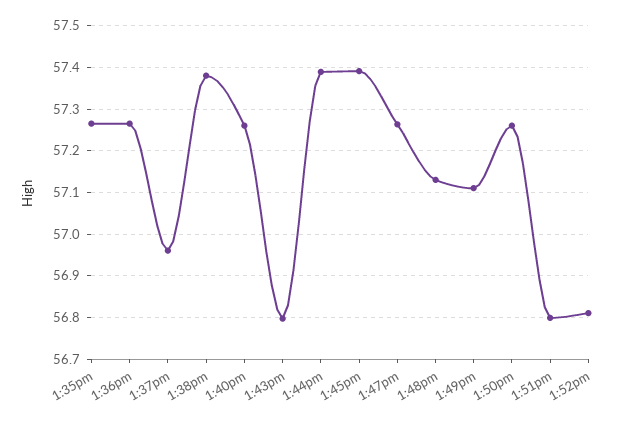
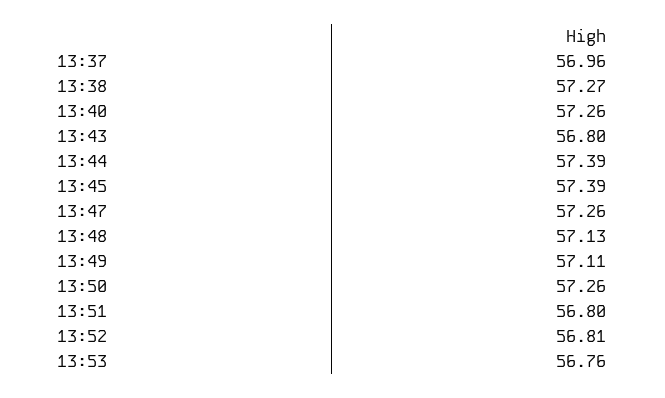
1:35pm: 57.26 -> none
1:36pm: 57.26 -> none
1:38pm: 57.38 -> 57.27
13:53: none -> 56.76

